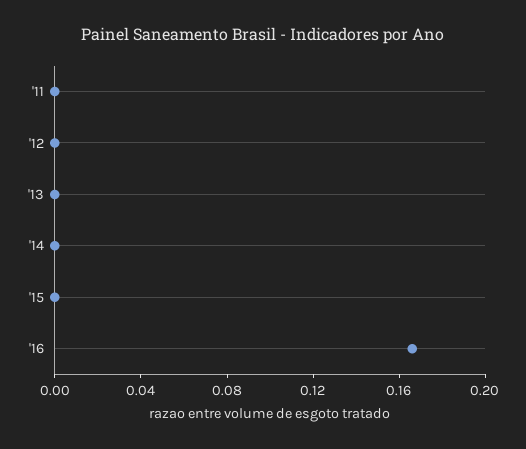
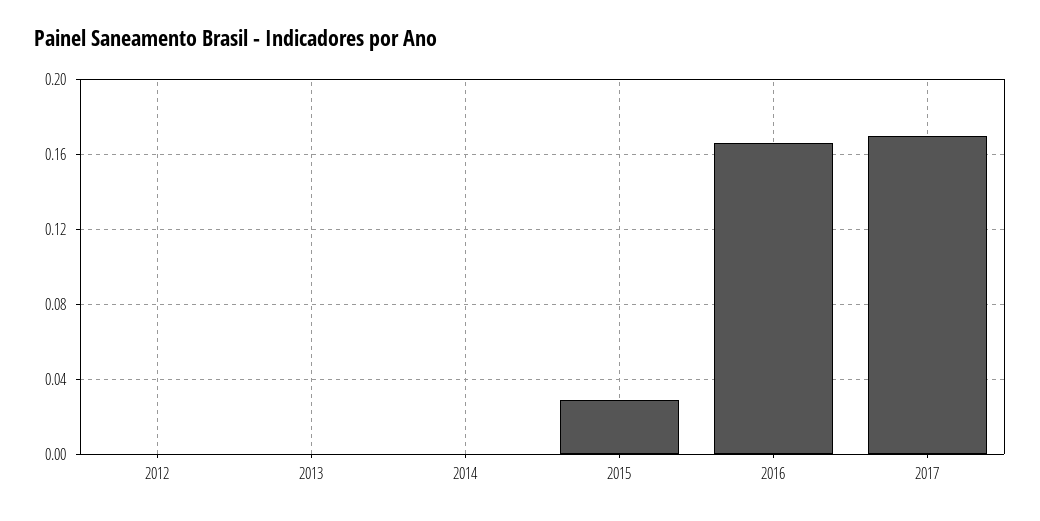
'11: 0 -> none
'15: 0 -> 0.03
2017: none -> 0.17

